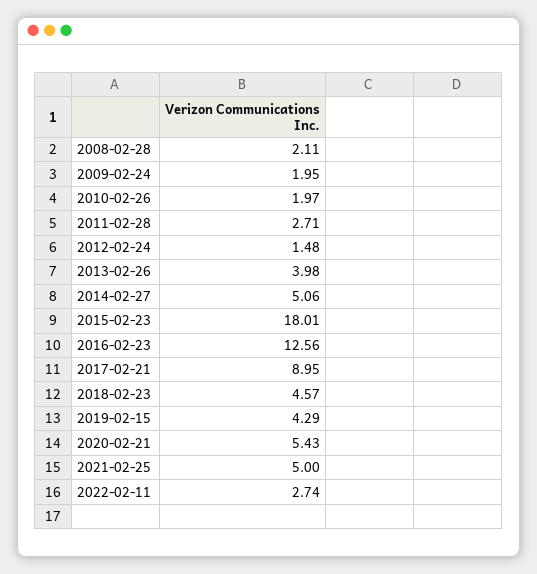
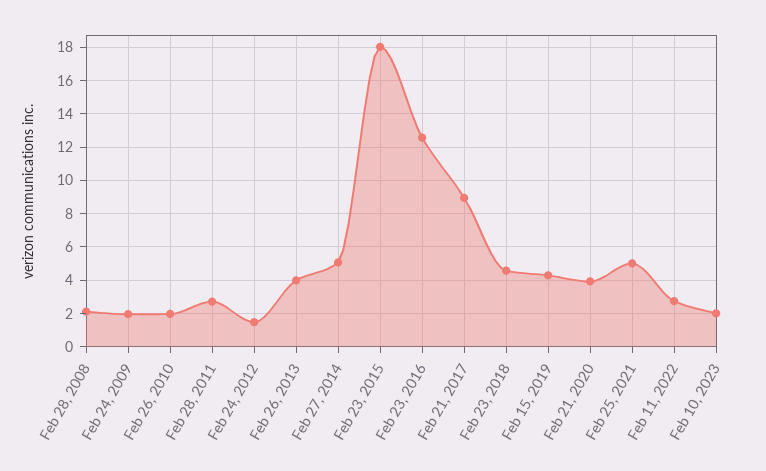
2020-02-21: 5.43 -> 4
Feb 10, 2023: none -> 2

